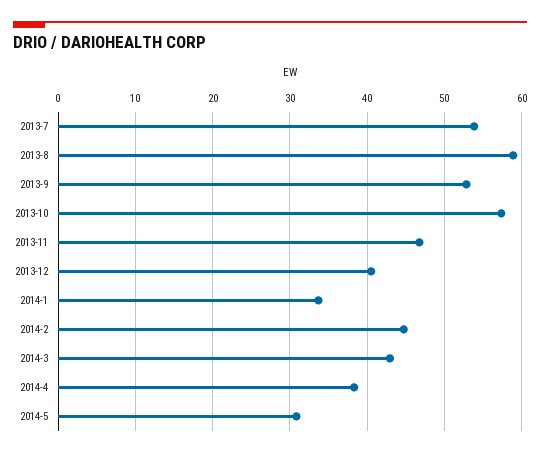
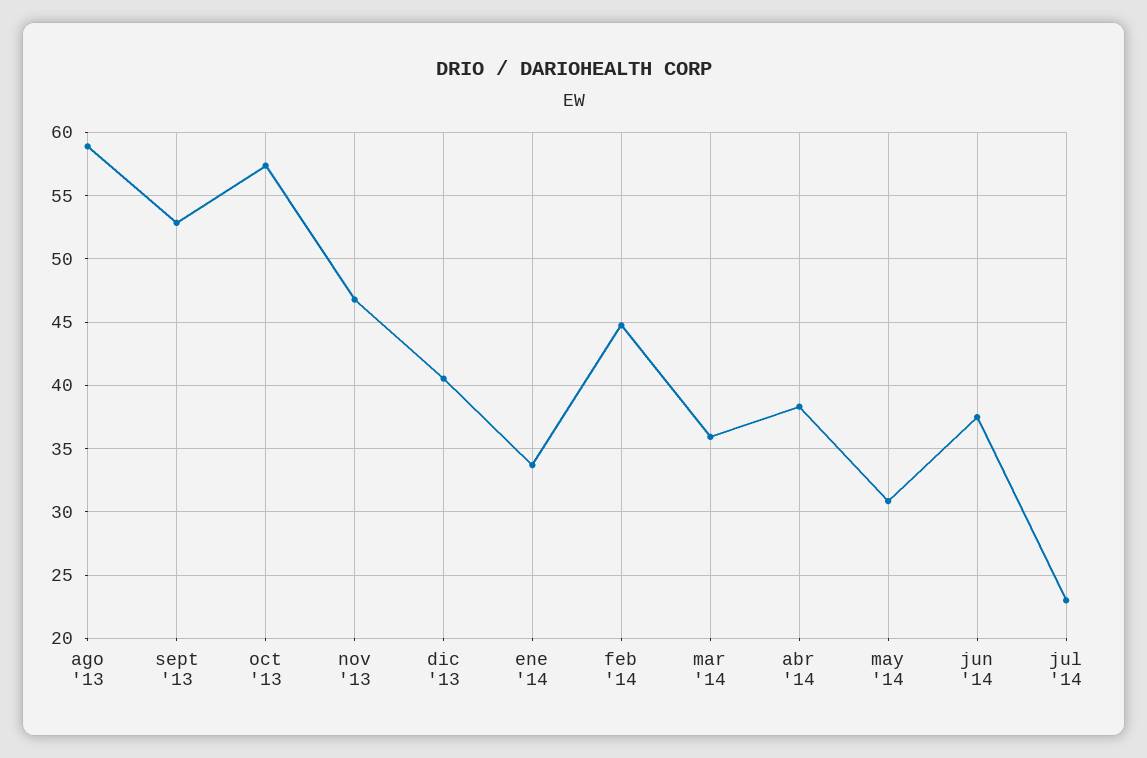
2013-7: 54 -> none
2014-3: 43 -> 36
jun '14: none -> 37.5
jul '14: none -> 23

